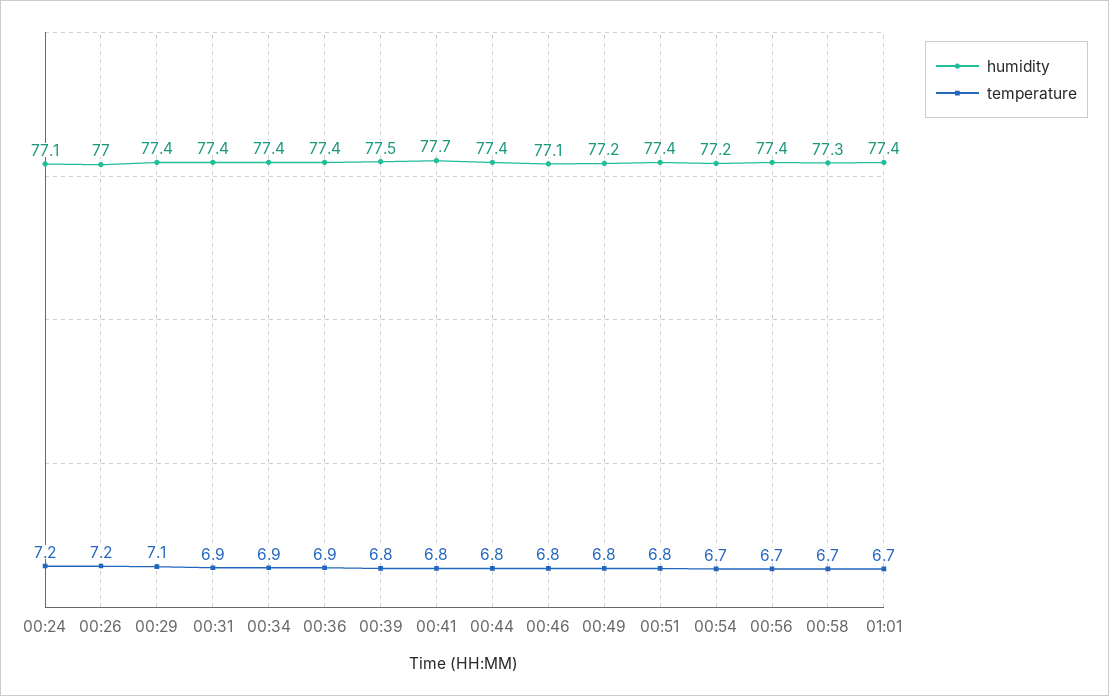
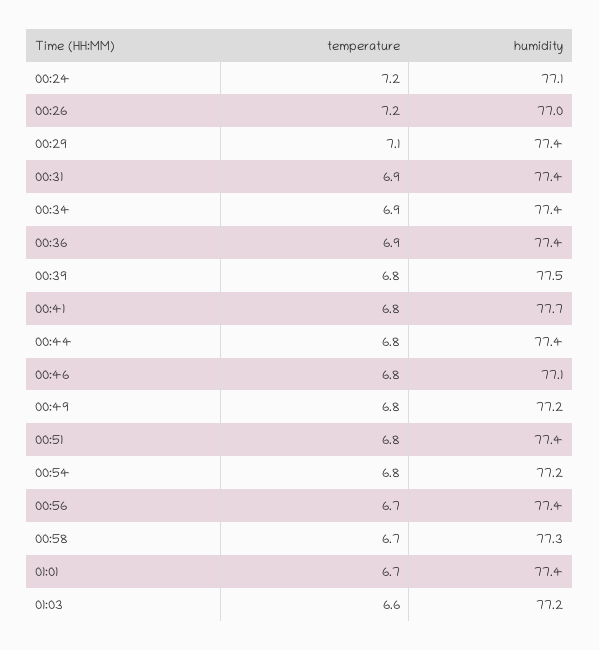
temperature, 00:54: 6.7 -> 6.8
temperature, 01:03: none -> 6.6
humidity, 01:03: none -> 77.2

